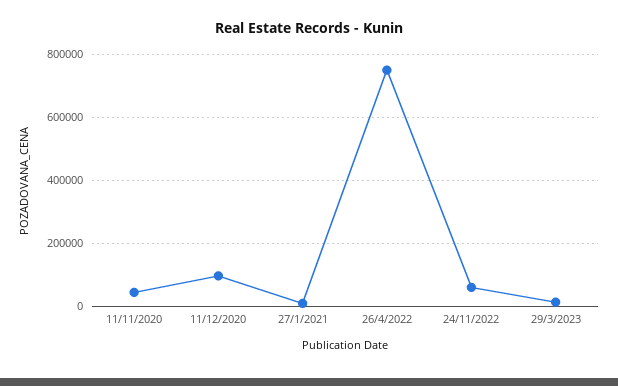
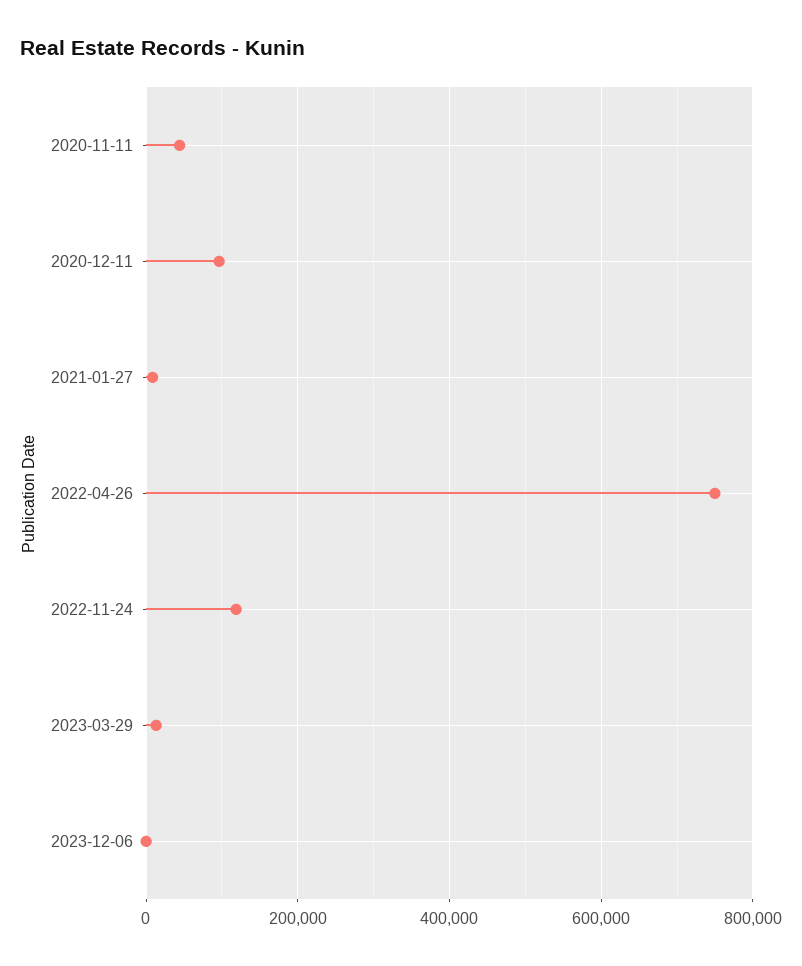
24/11/2022: 60000 -> 120000
2023-12-06: none -> 0

